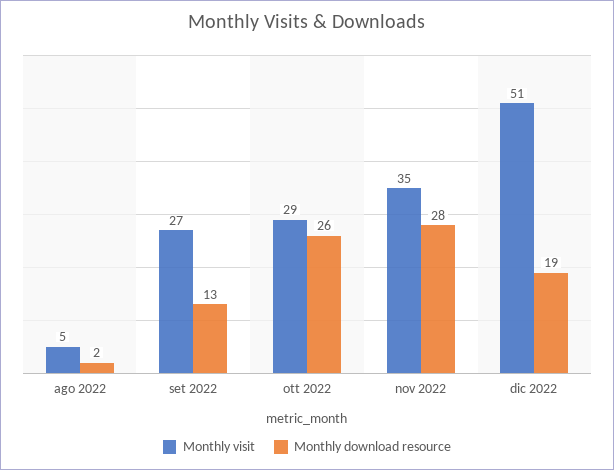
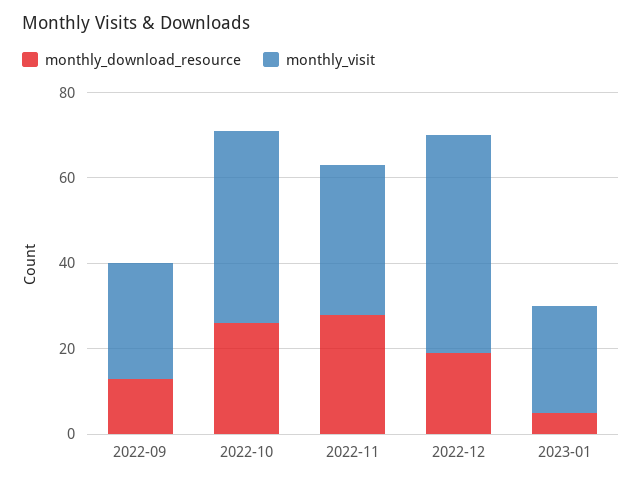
Monthly visit, ago 2022: 5 -> none
Monthly download resource, ago 2022: 2 -> none
Monthly visit, ott 2022: 29 -> 45
Monthly download resource, 2023-01: none -> 5
Monthly visit, 2023-01: none -> 25

